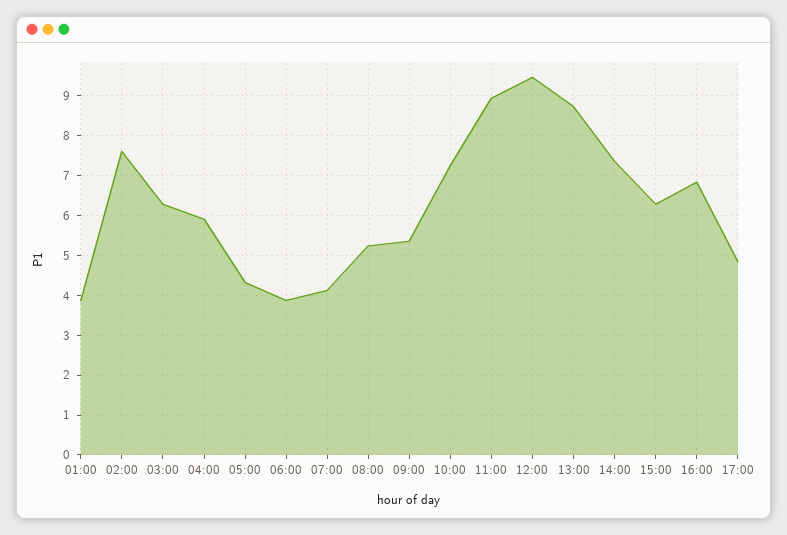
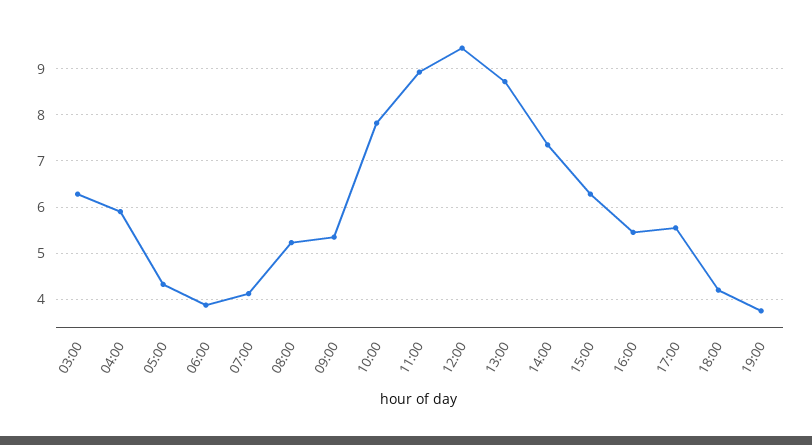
01:00: 3.8 -> none
02:00: 7.6 -> none
10:00: 7.2 -> 7.8
16:00: 6.8 -> 5.4
17:00: 4.8 -> 5.6
18:00: none -> 4.2
19:00: none -> 3.8

